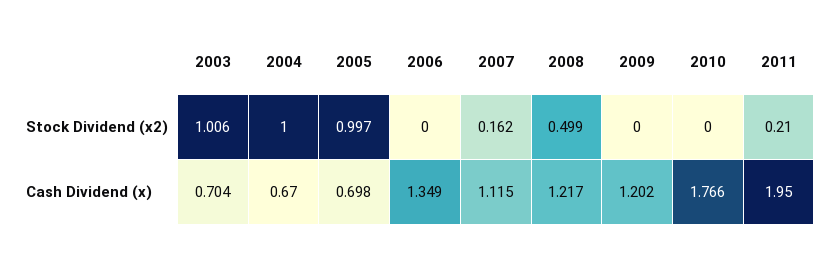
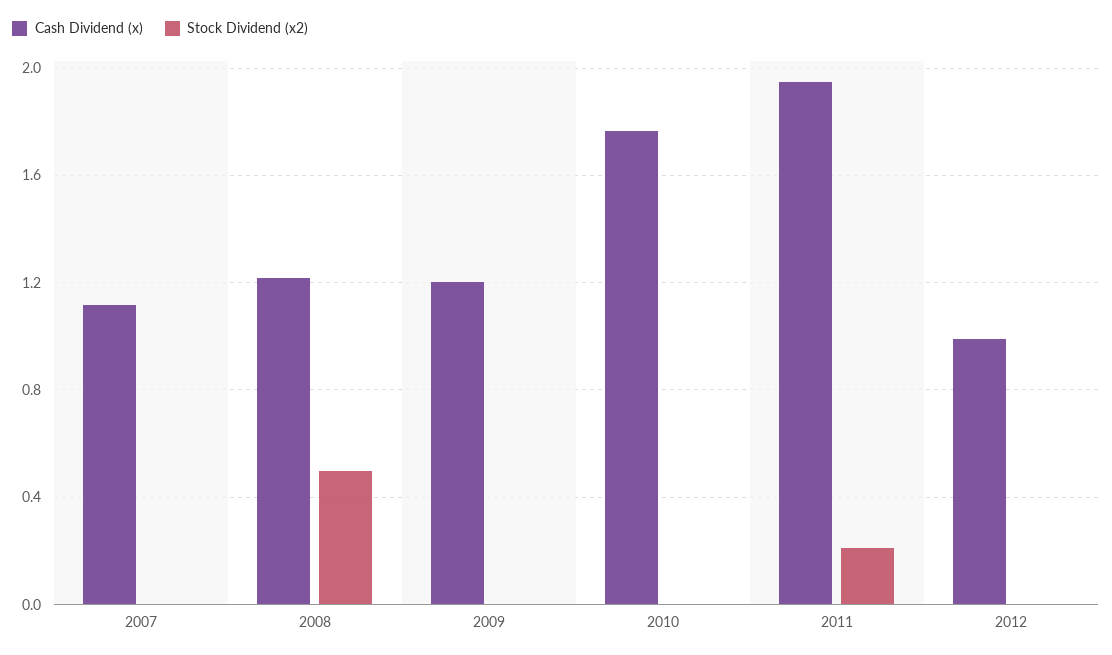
Stock Dividend (x2), 2003: 1.006 -> none
Stock Dividend (x2), 2004: 1 -> none
Stock Dividend (x2), 2005: 0.997 -> none
Stock Dividend (x2), 2006: 0 -> none
Stock Dividend (x2), 2007: 0.162 -> 0
Cash Dividend (x), 2003: 0.704 -> none
Cash Dividend (x), 2004: 0.67 -> none
Cash Dividend (x), 2005: 0.698 -> none
Cash Dividend (x), 2006: 1.349 -> none
Cash Dividend (x), 2012: none -> 1
Stock Dividend (x2), 2012: none -> 0

